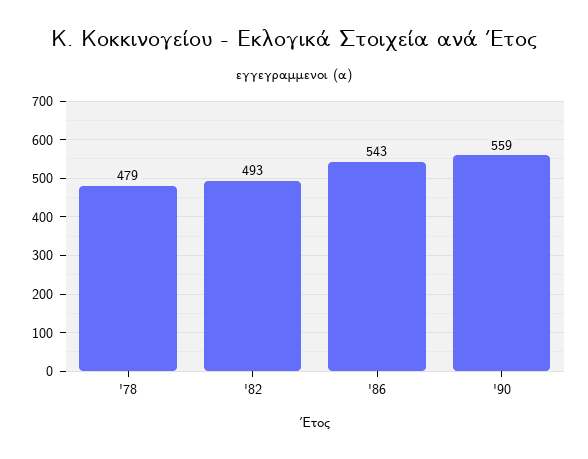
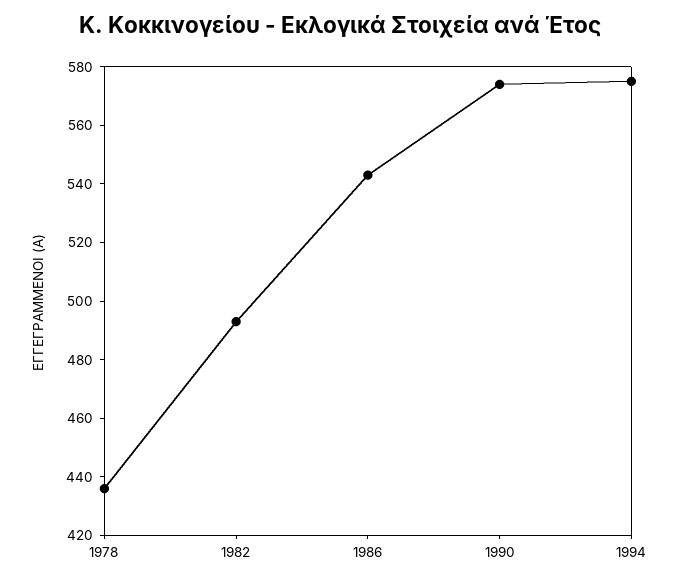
'78: 479 -> 435
'90: 559 -> 575
1994: none -> 575

